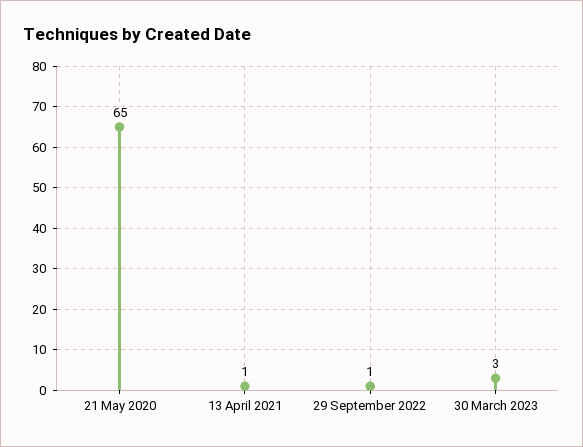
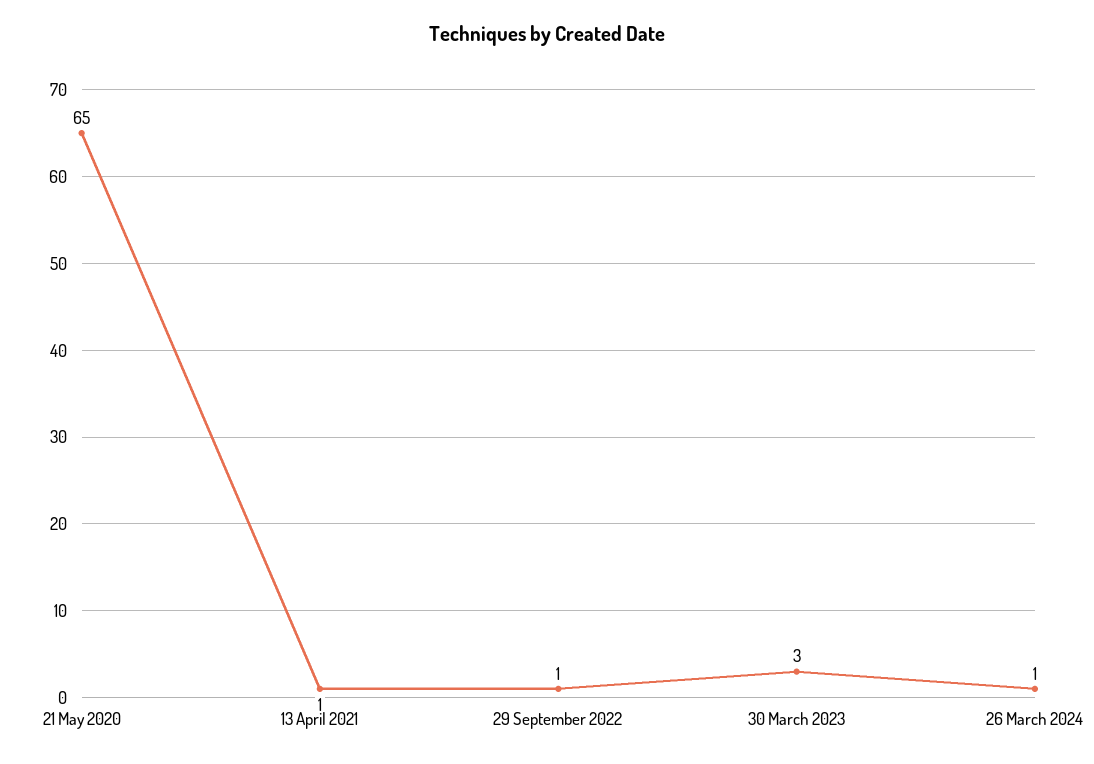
26 March 2024: none -> 1

